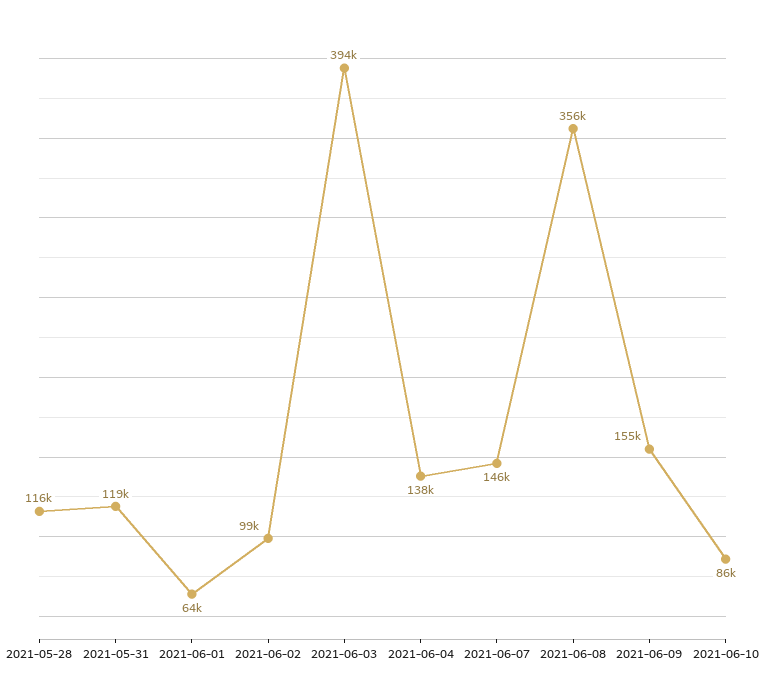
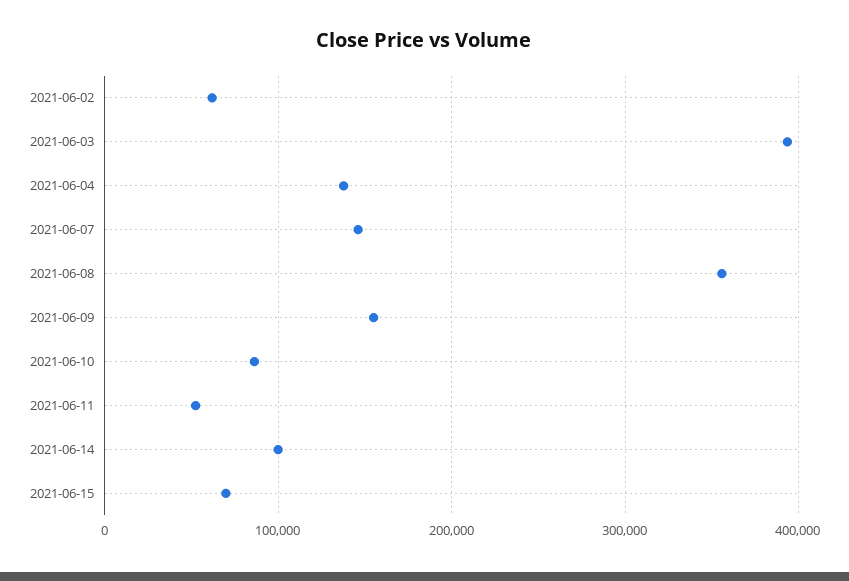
2021-05-28: 116000 -> none
2021-05-31: 119000 -> none
2021-06-01: 64000 -> none
2021-06-02: 99000 -> 60000
2021-06-11: none -> 50000
2021-06-14: none -> 100000
2021-06-15: none -> 70000

